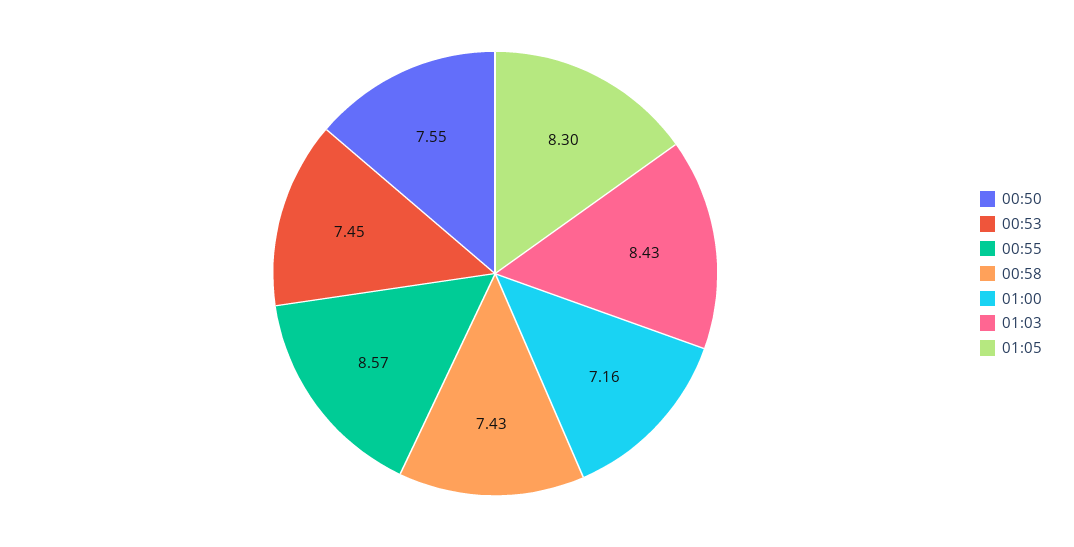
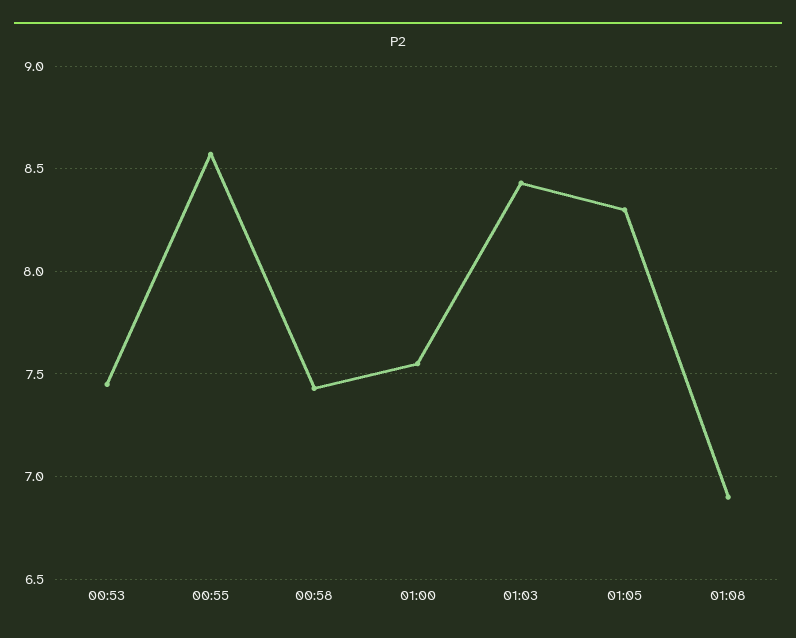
00:50: 7.55 -> none
01:00: 7.16 -> 7.55
01:08: none -> 6.9

